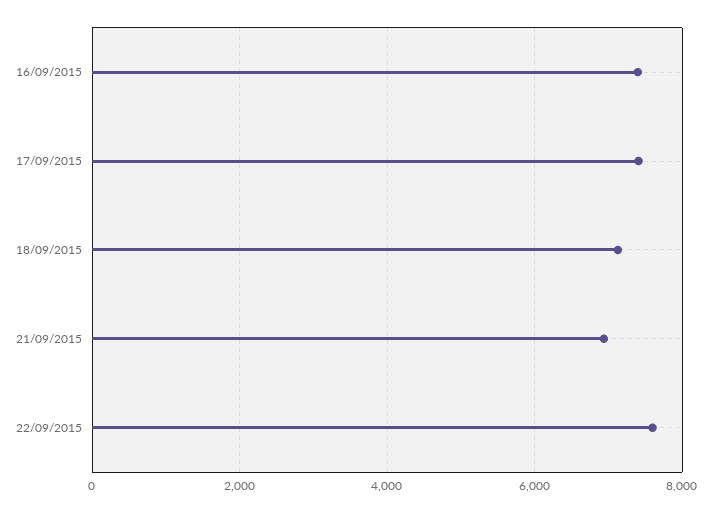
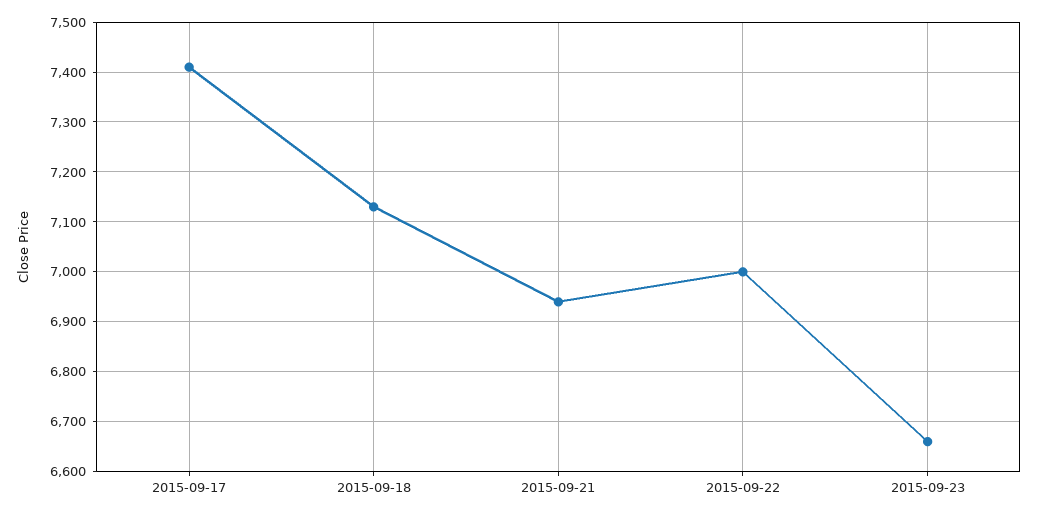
16/09/2015: 7400 -> none
22/09/2015: 7600 -> 7000
2015-09-23: none -> 6660

